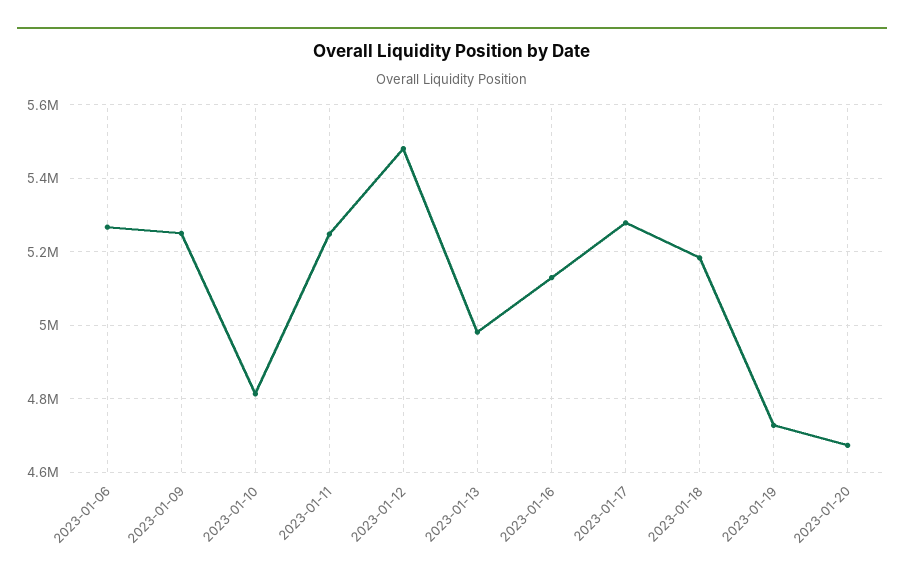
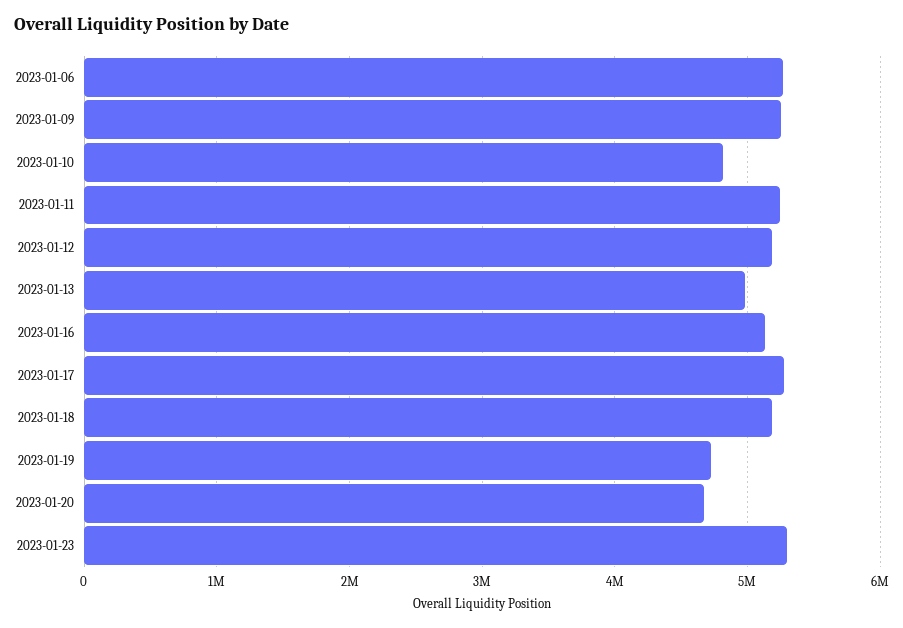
2023-01-12: 5480000 -> 5200000
2023-01-23: none -> 5300000

